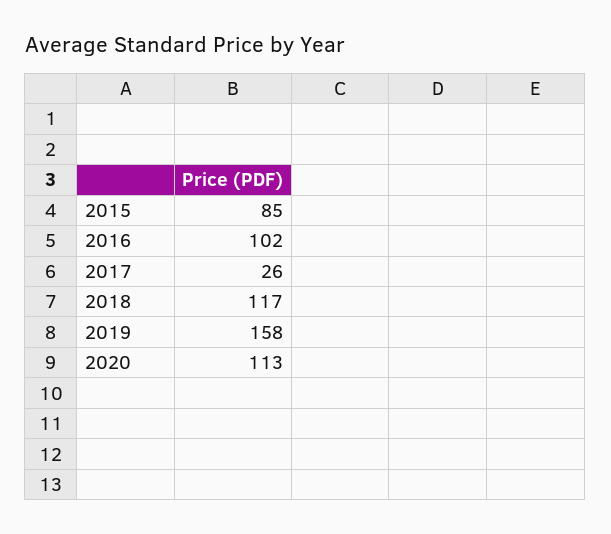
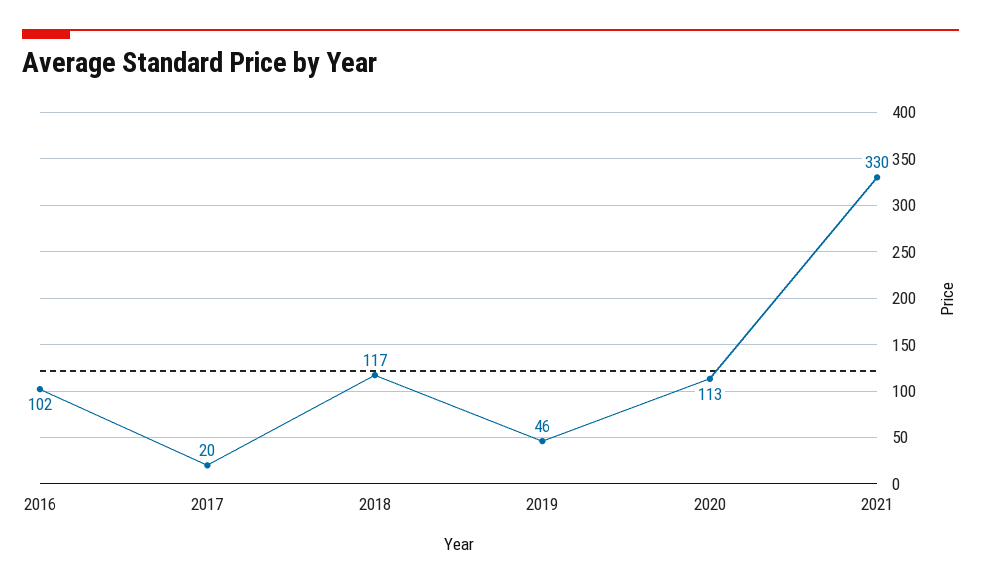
2015: 85 -> none
2017: 26 -> 20
2019: 158 -> 46
2021: none -> 330

